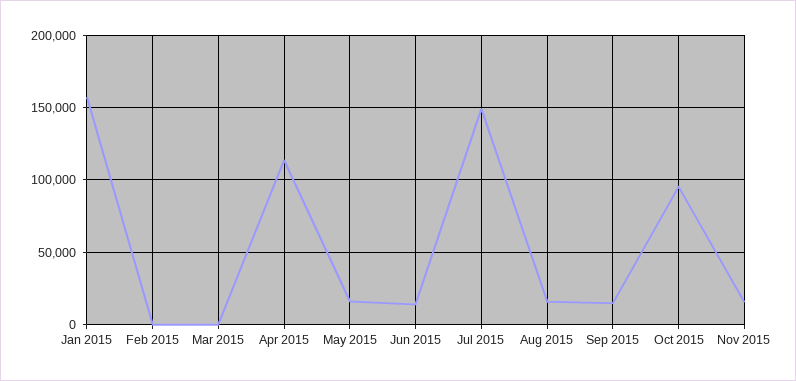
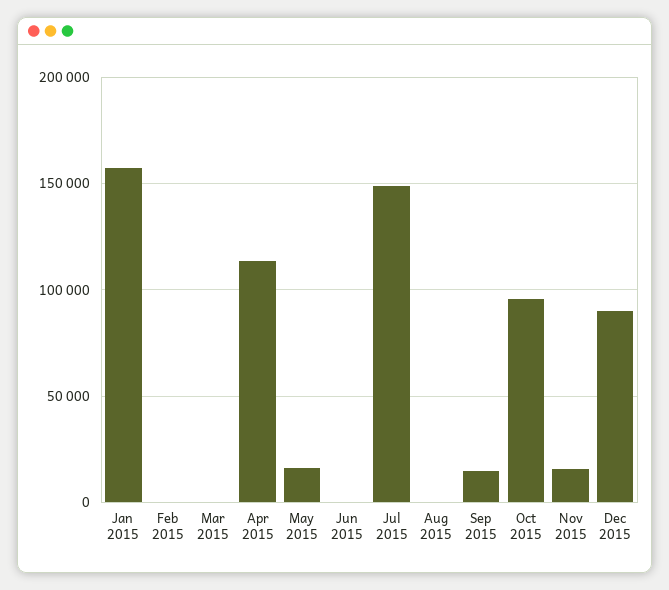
Jun 2015: 15000 -> 0
Aug 2015: 15000 -> 0
Dec 2015: none -> 90000

